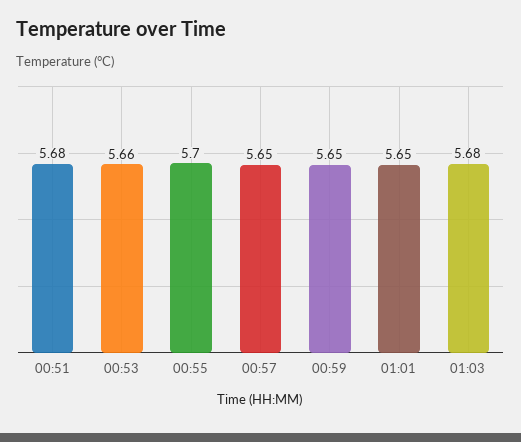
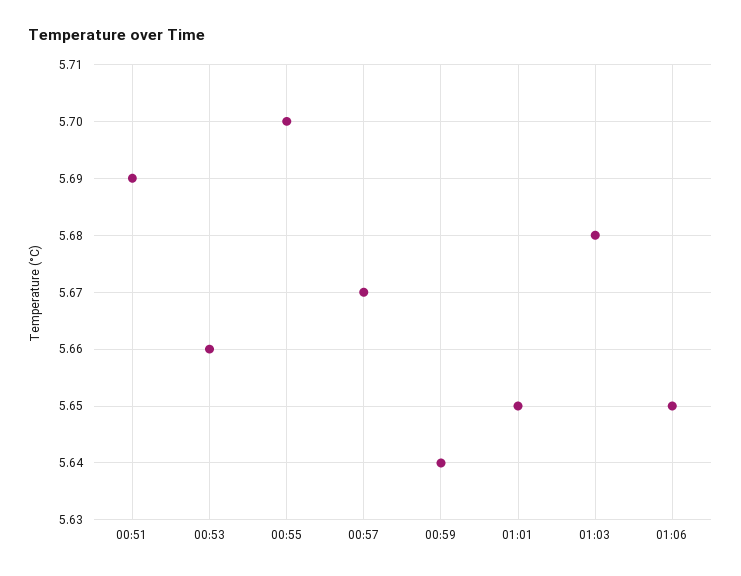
00:51: 5.68 -> 5.69
00:57: 5.65 -> 5.67
00:59: 5.65 -> 5.64
01:06: none -> 5.65

